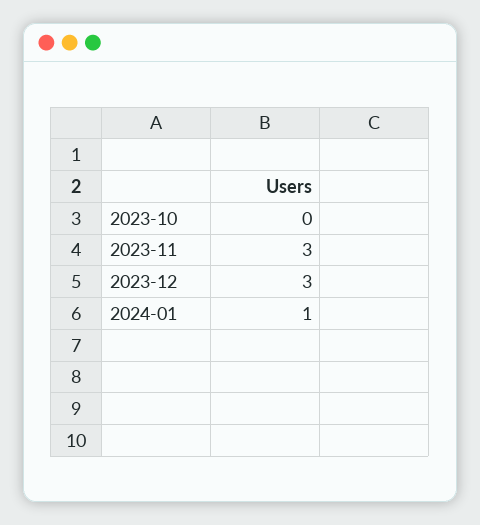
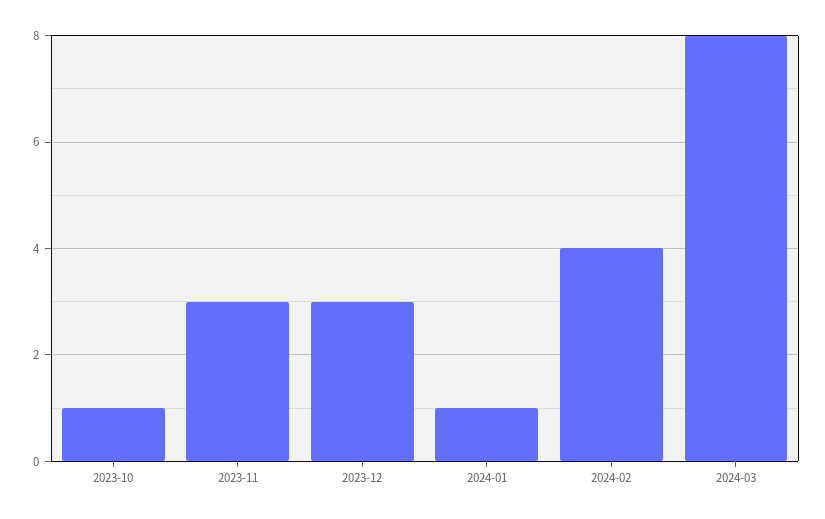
2023-10: 0 -> 1
2024-02: none -> 4
2024-03: none -> 8

